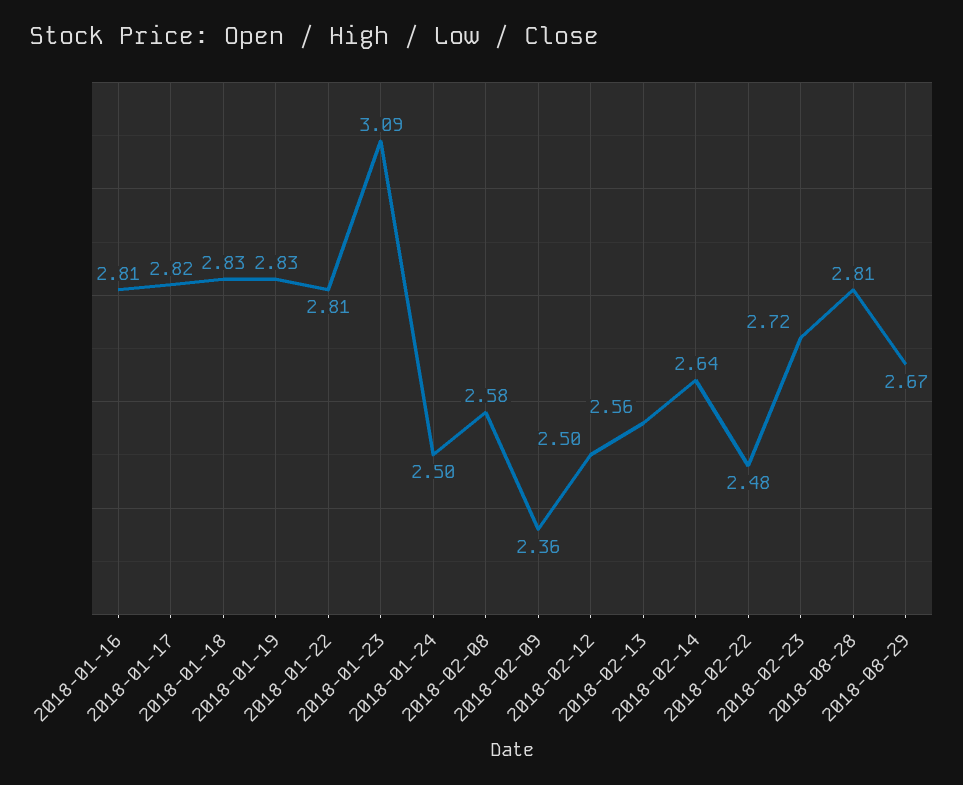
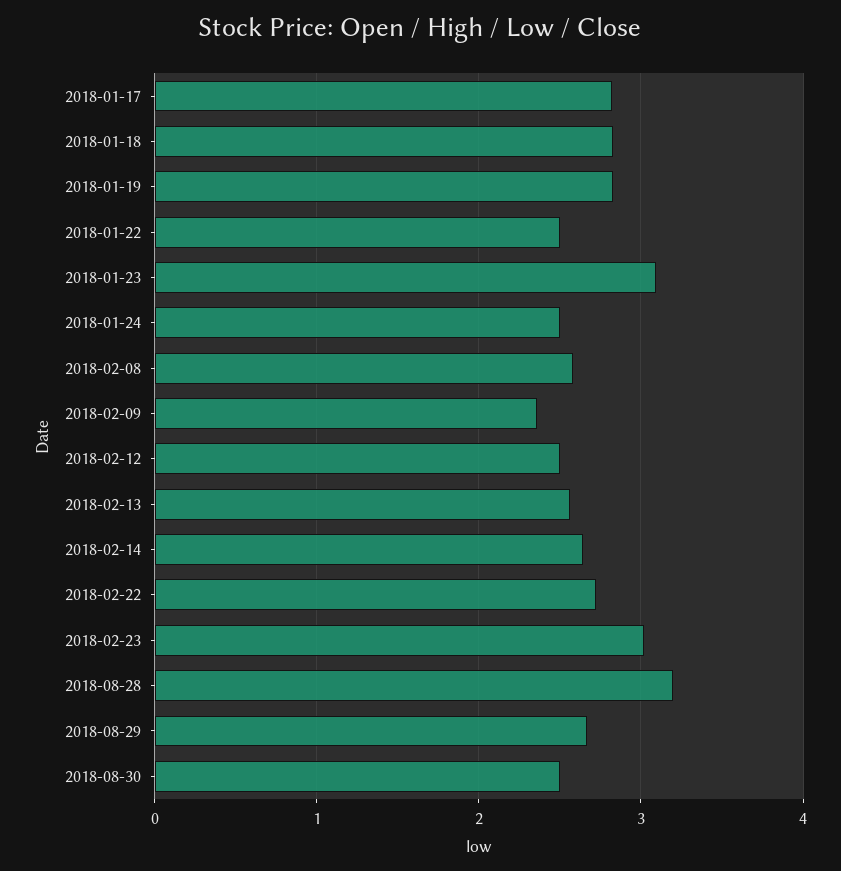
2018-01-16: 2.81 -> none
2018-01-22: 2.81 -> 2.5
2018-02-22: 2.48 -> 2.7
2018-02-23: 2.72 -> 3
2018-08-28: 2.81 -> 3.2
2018-08-30: none -> 2.5

